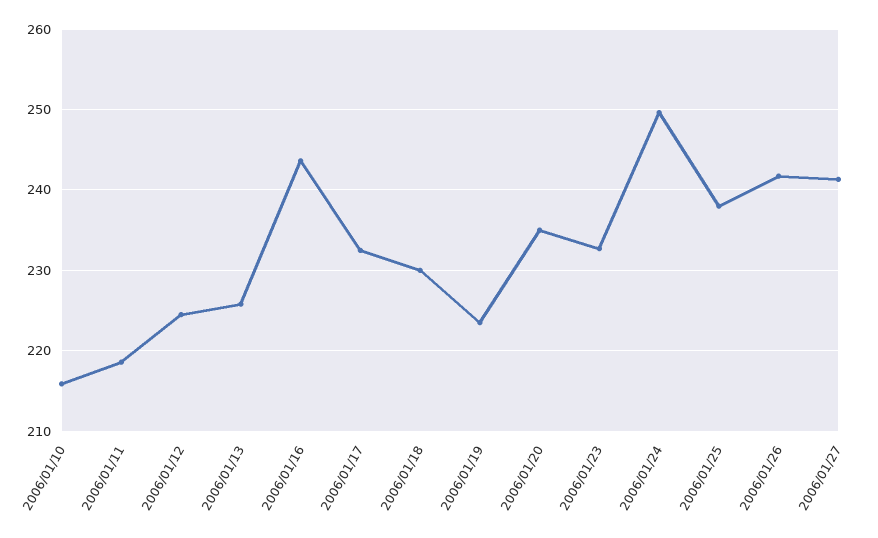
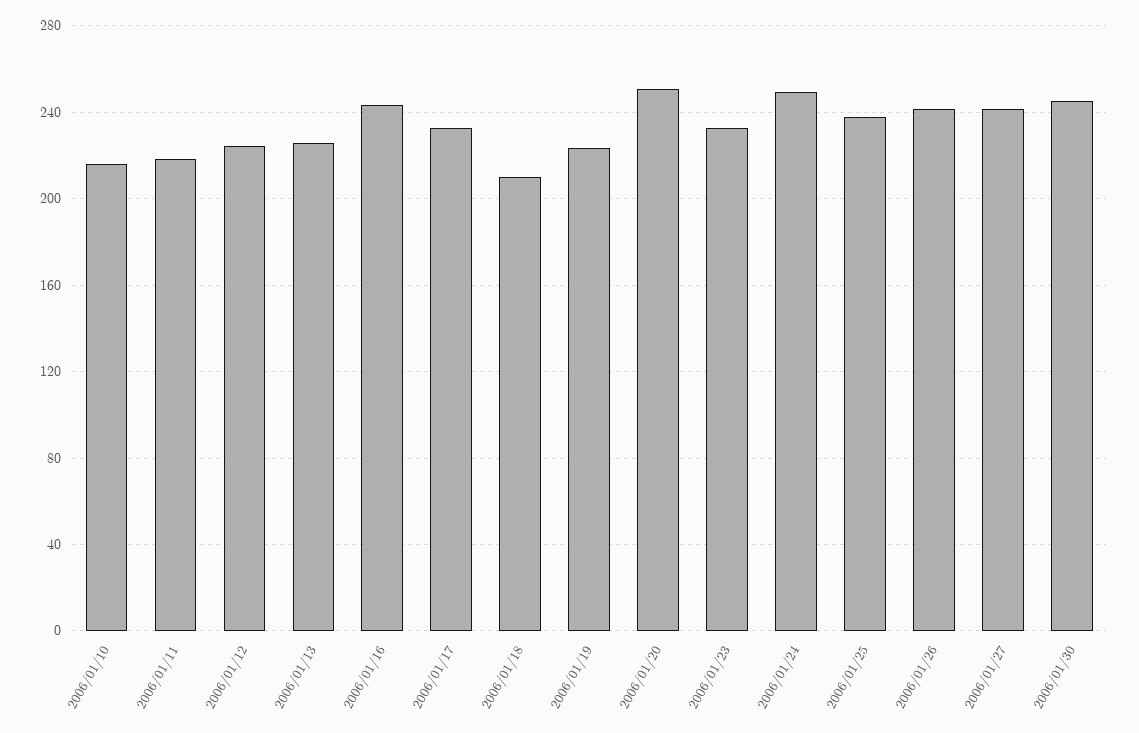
2006/01/18: 230 -> 210
2006/01/20: 235 -> 250
2006/01/30: none -> 245

